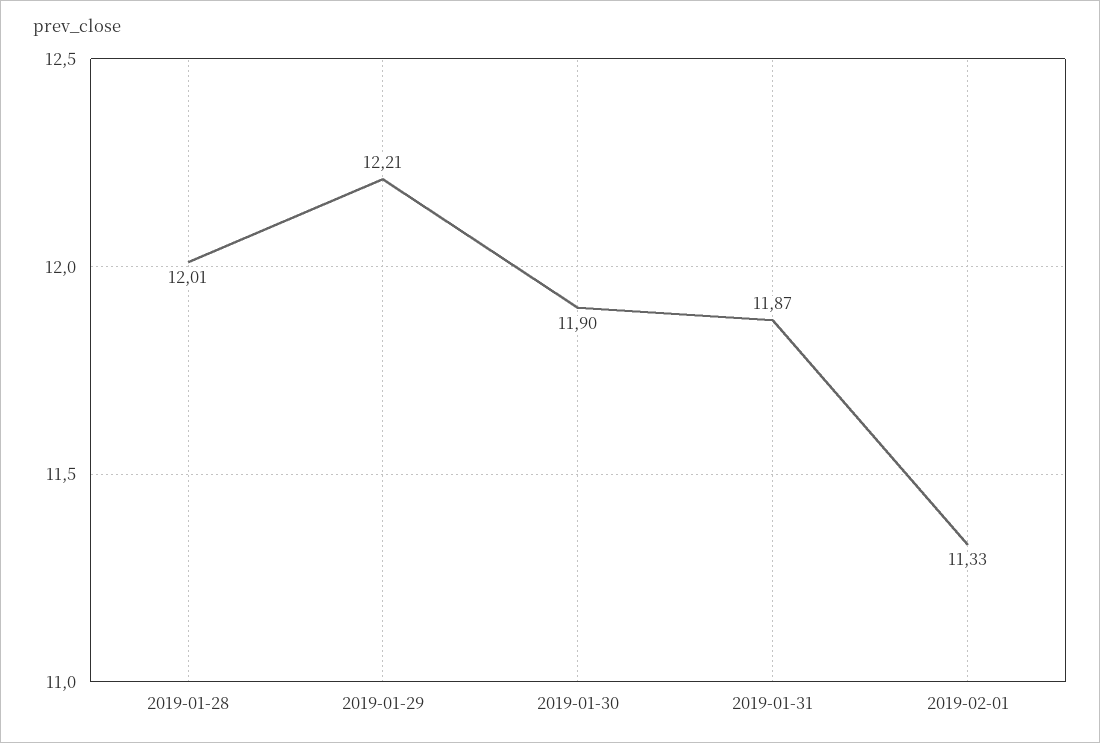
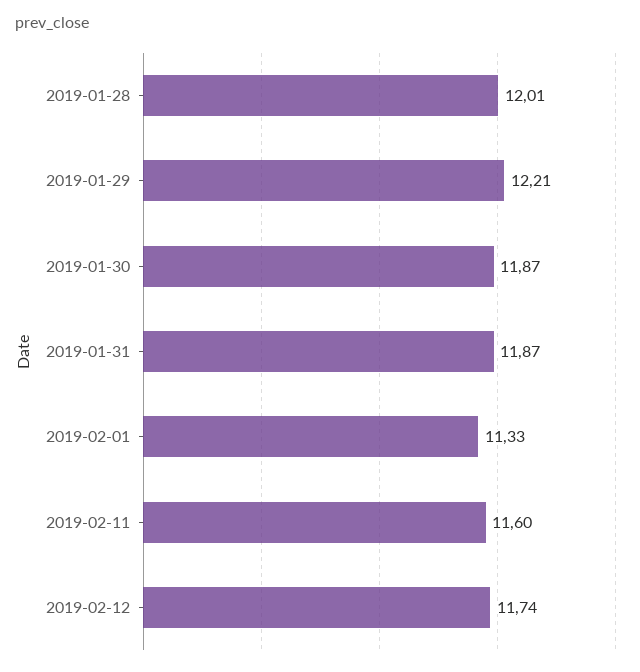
2019-01-30: 11.9 -> 11.87
2019-02-11: none -> 11.6
2019-02-12: none -> 11.74

